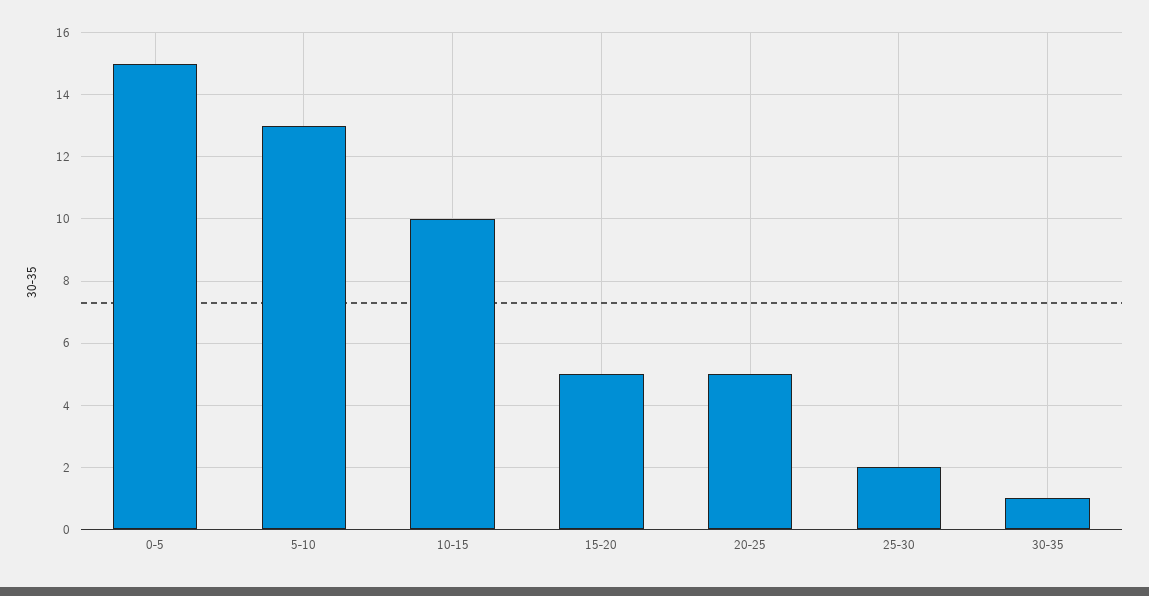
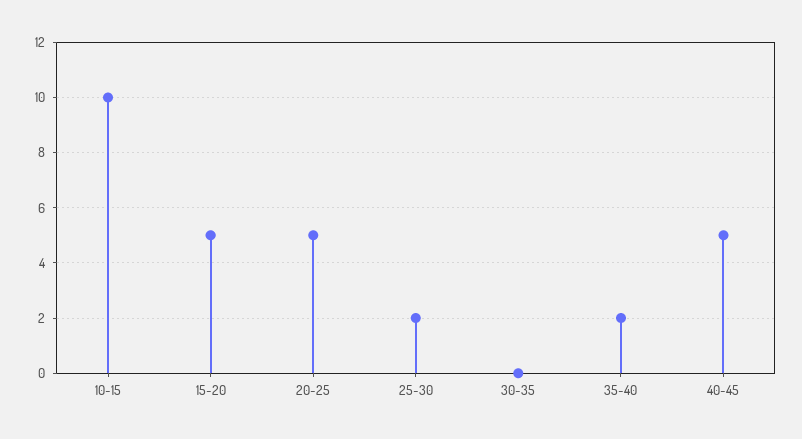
0-5: 15 -> none
5-10: 13 -> none
30-35: 1 -> 0
35-40: none -> 2
40-45: none -> 5

